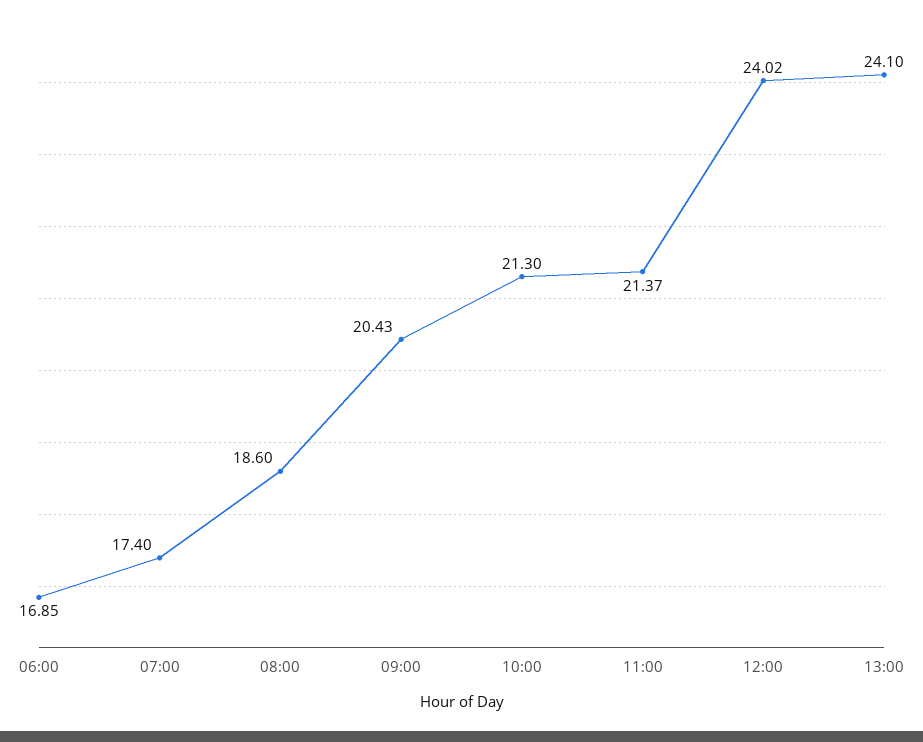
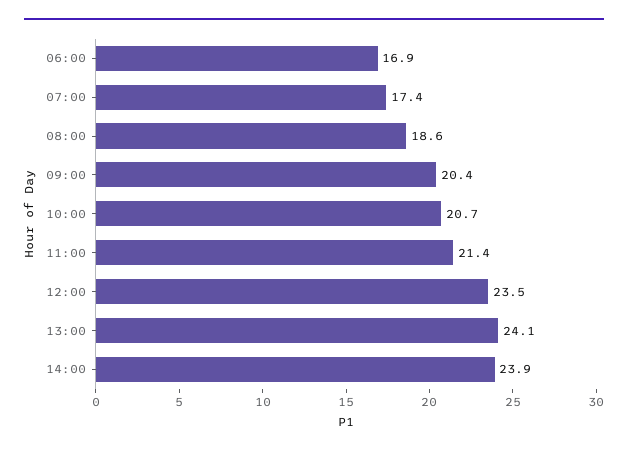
10:00: 21.3 -> 20.7
12:00: 24.02 -> 23.5
14:00: none -> 23.9

